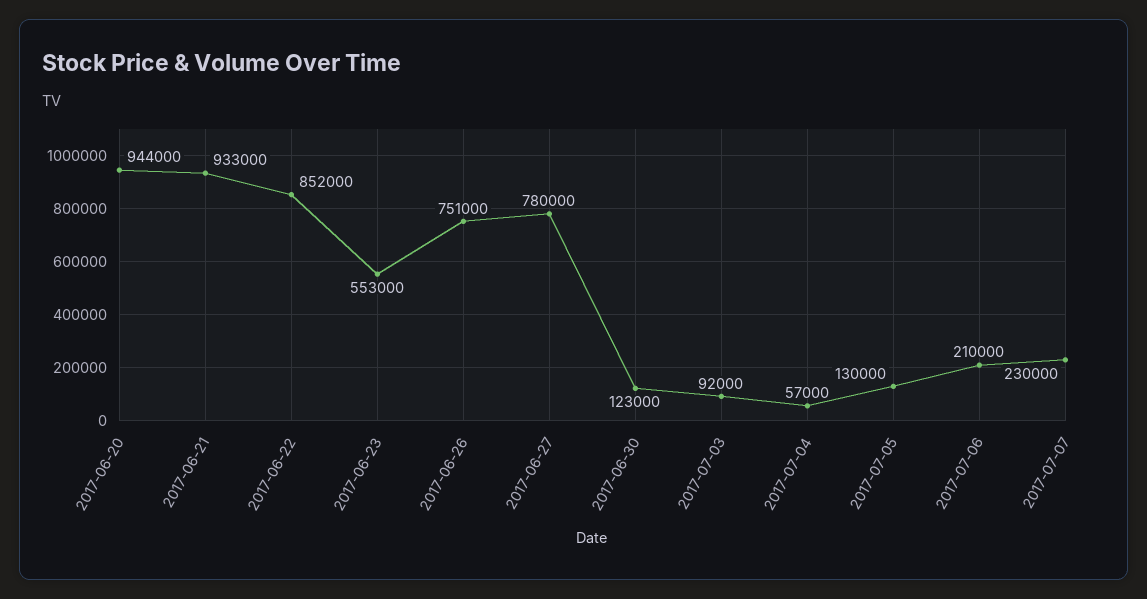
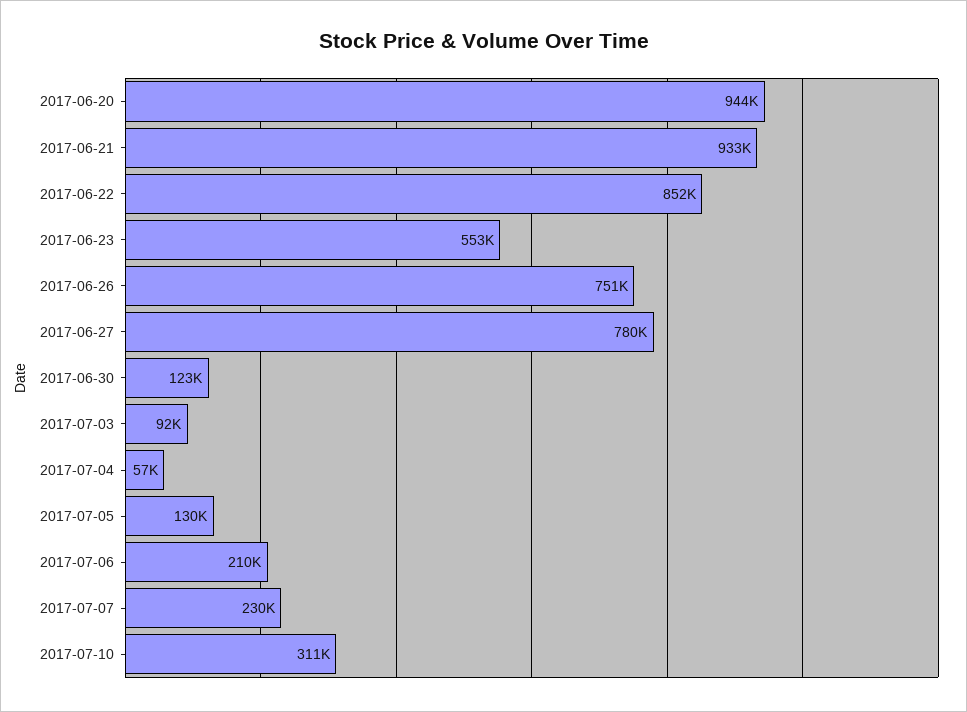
2017-07-10: none -> 311000

